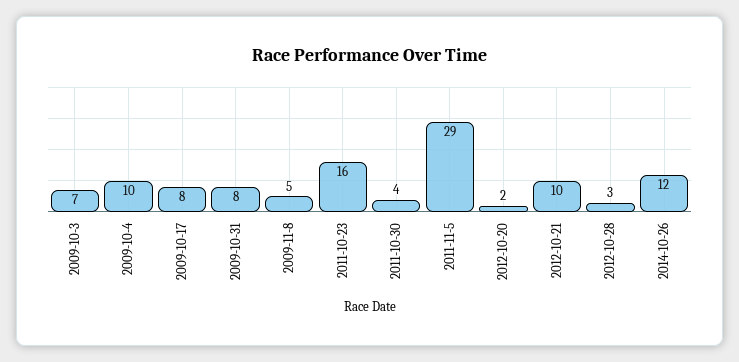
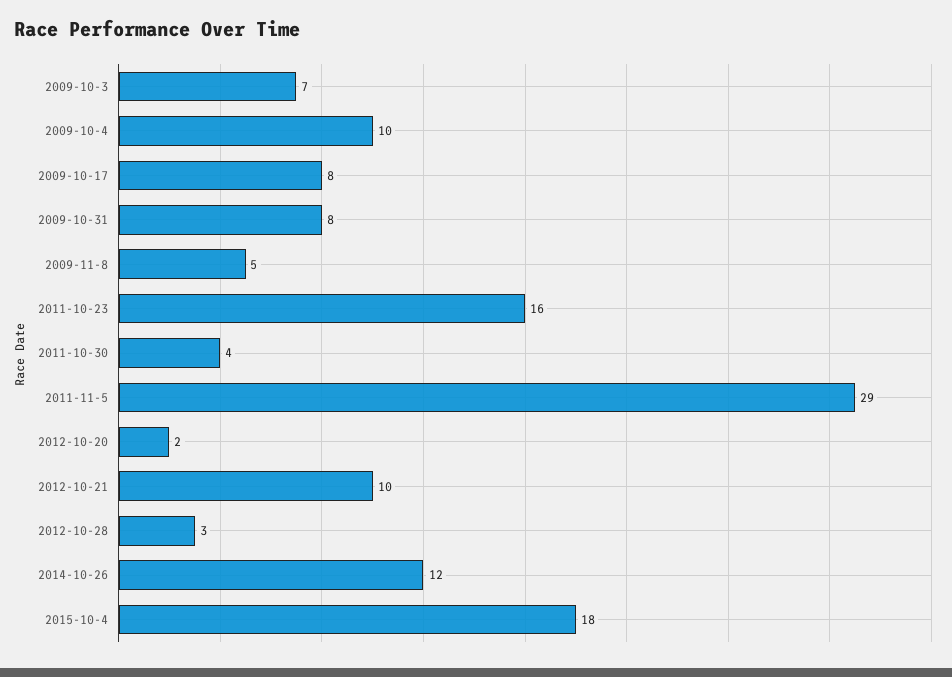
2015-10-4: none -> 18

